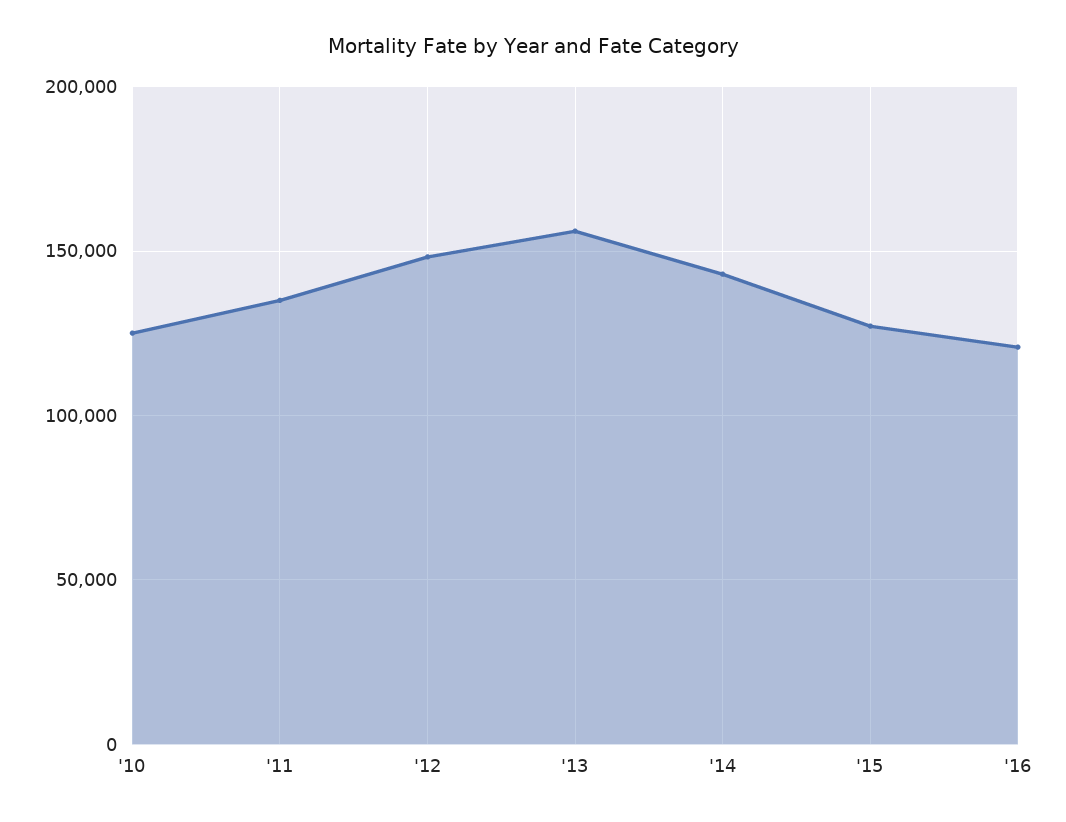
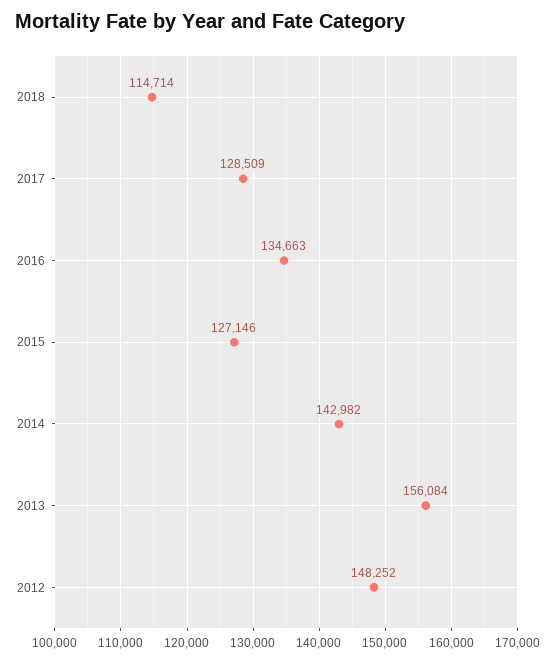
'10: 125000 -> none
'11: 135000 -> none
'16: 120000 -> 134663
2018: none -> 114714
2017: none -> 128509

